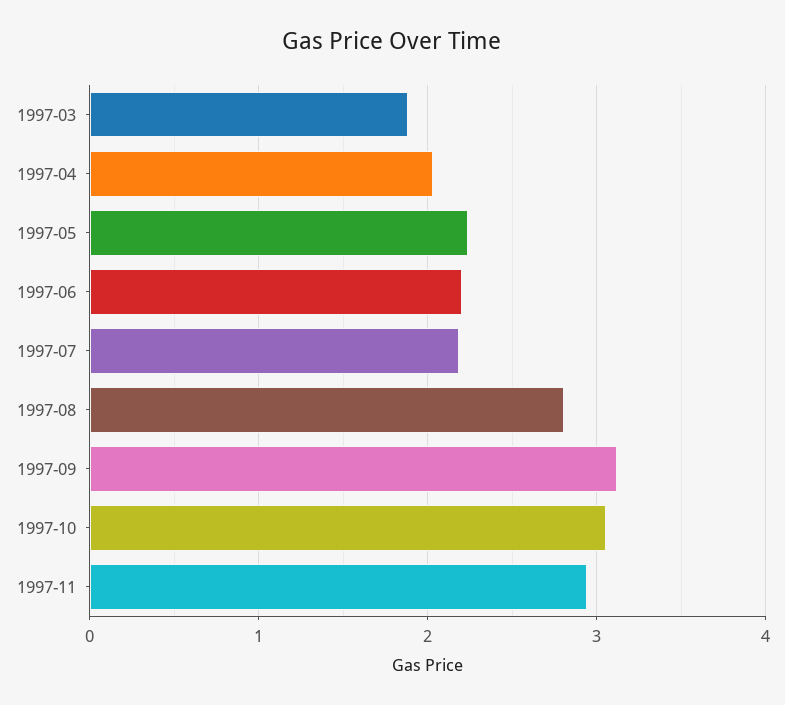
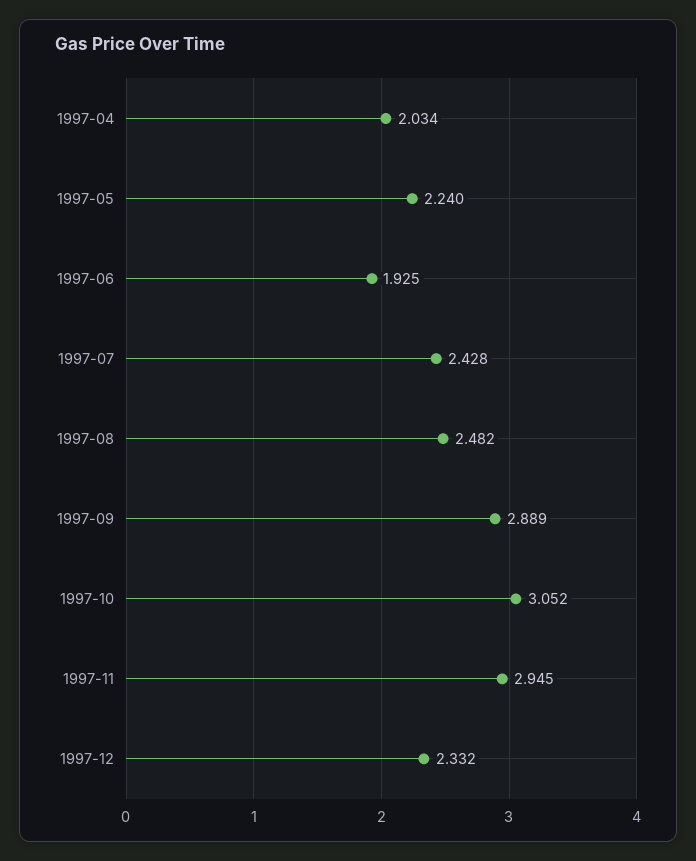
1997-03: 1.9 -> none
1997-06: 2.2 -> 1.925
1997-07: 2.2 -> 2.428
1997-08: 2.8 -> 2.482
1997-09: 3.1 -> 2.889
1997-12: none -> 2.332

